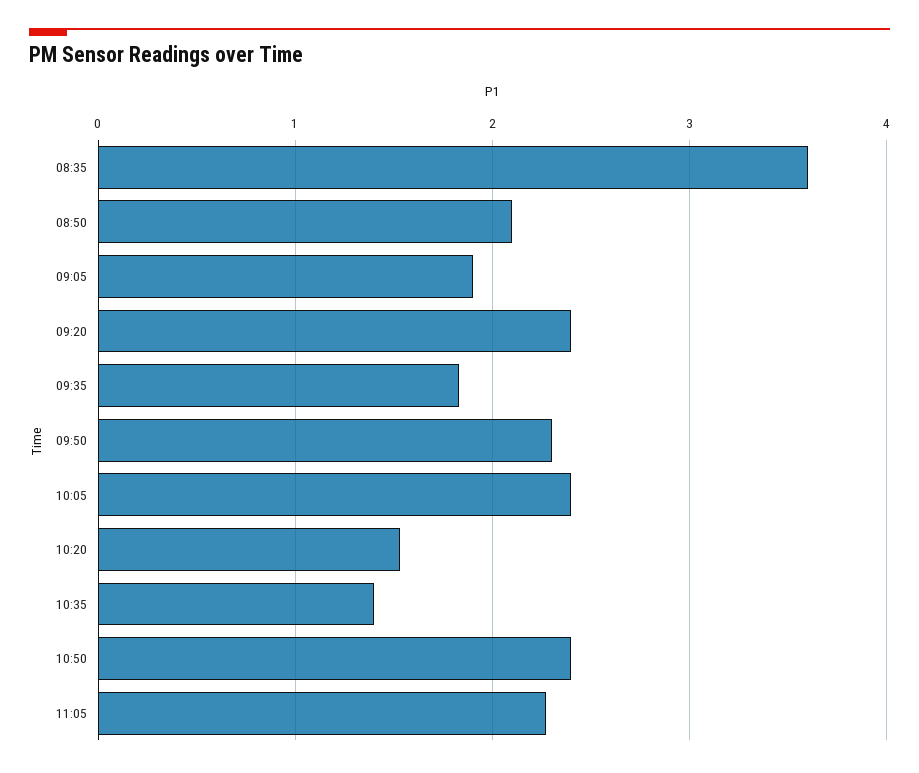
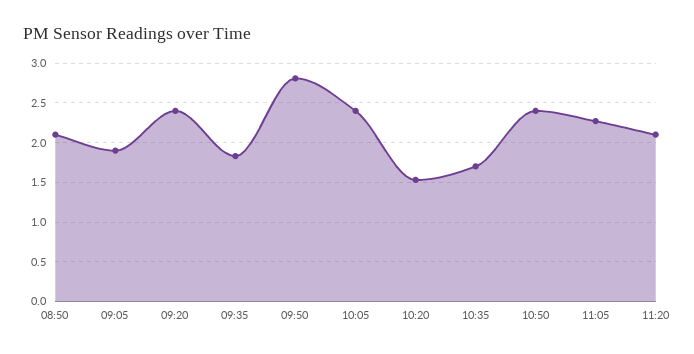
08:35: 3.6 -> none
09:50: 2.3 -> 2.8
10:35: 1.4 -> 1.7
11:20: none -> 2.1

